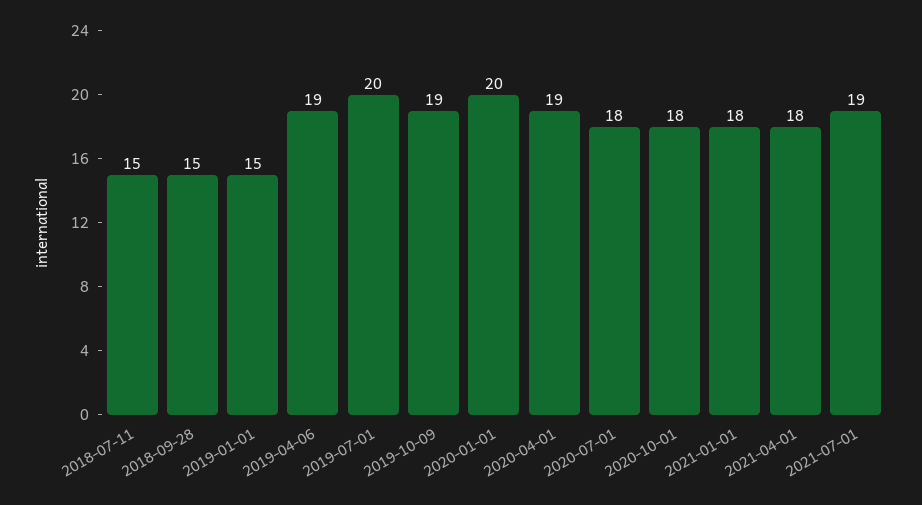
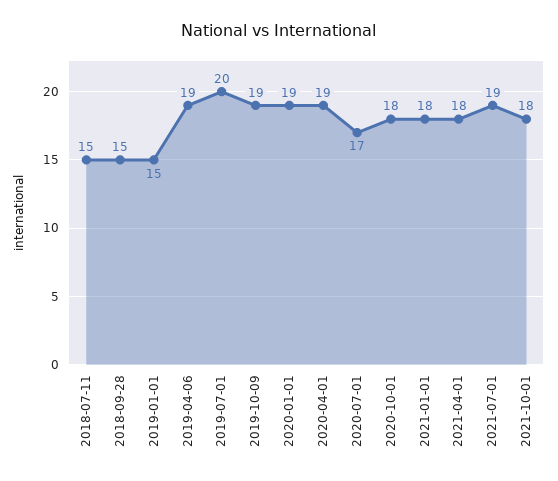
2020-01-01: 20 -> 19
2020-07-01: 18 -> 17
2021-10-01: none -> 18

